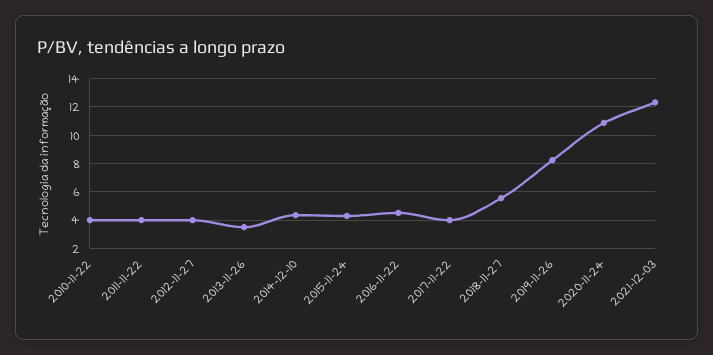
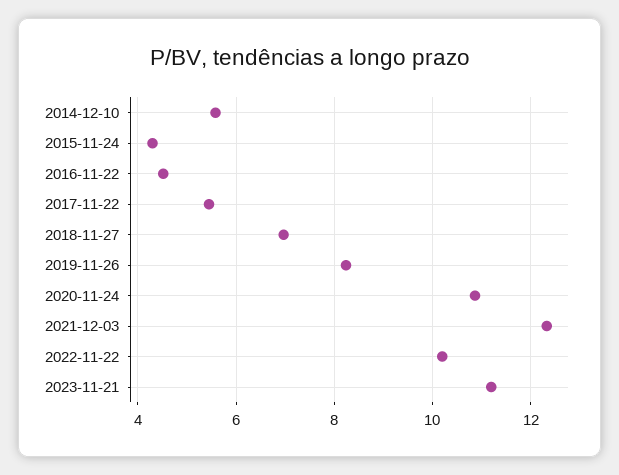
2010-11-22: 4 -> none
2011-11-22: 4 -> none
2012-11-27: 4 -> none
2013-11-26: 3.5 -> none
2014-12-10: 4.5 -> 5.6
2017-11-22: 4 -> 5.4
2018-11-27: 5.5 -> 7
2022-11-22: none -> 10.2
2023-11-21: none -> 11.2

